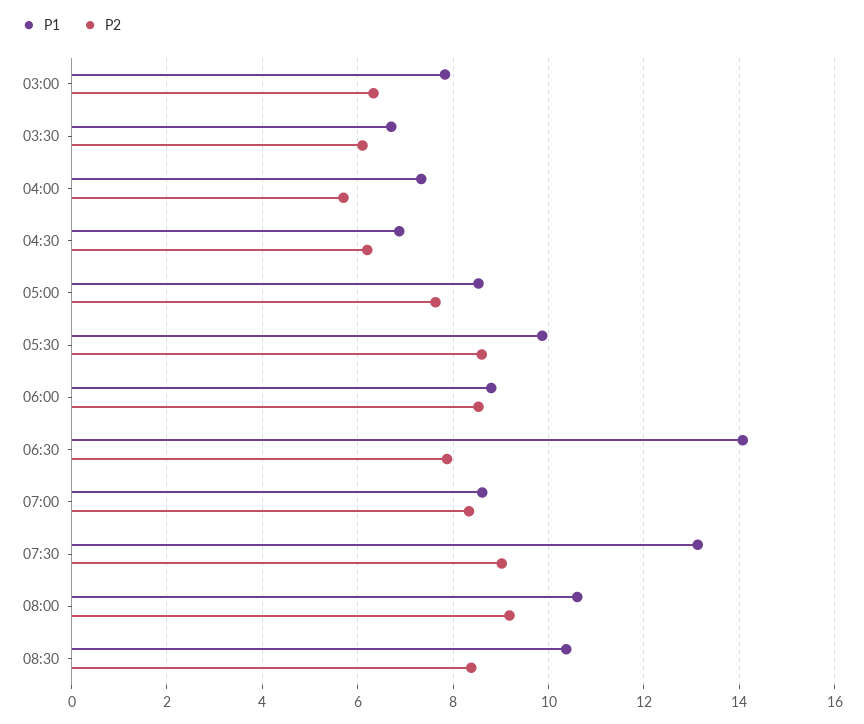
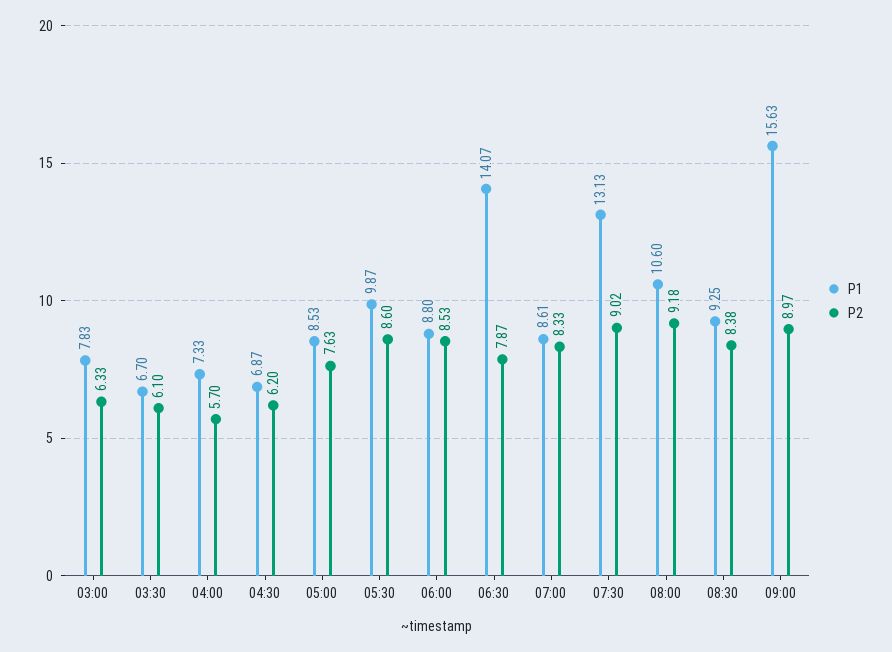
P1, 08:30: 10.4 -> 9.25
P1, 09:00: none -> 15.63
P2, 09:00: none -> 8.97

